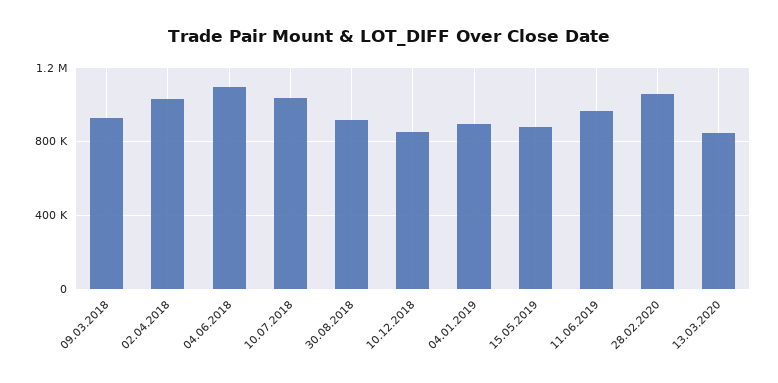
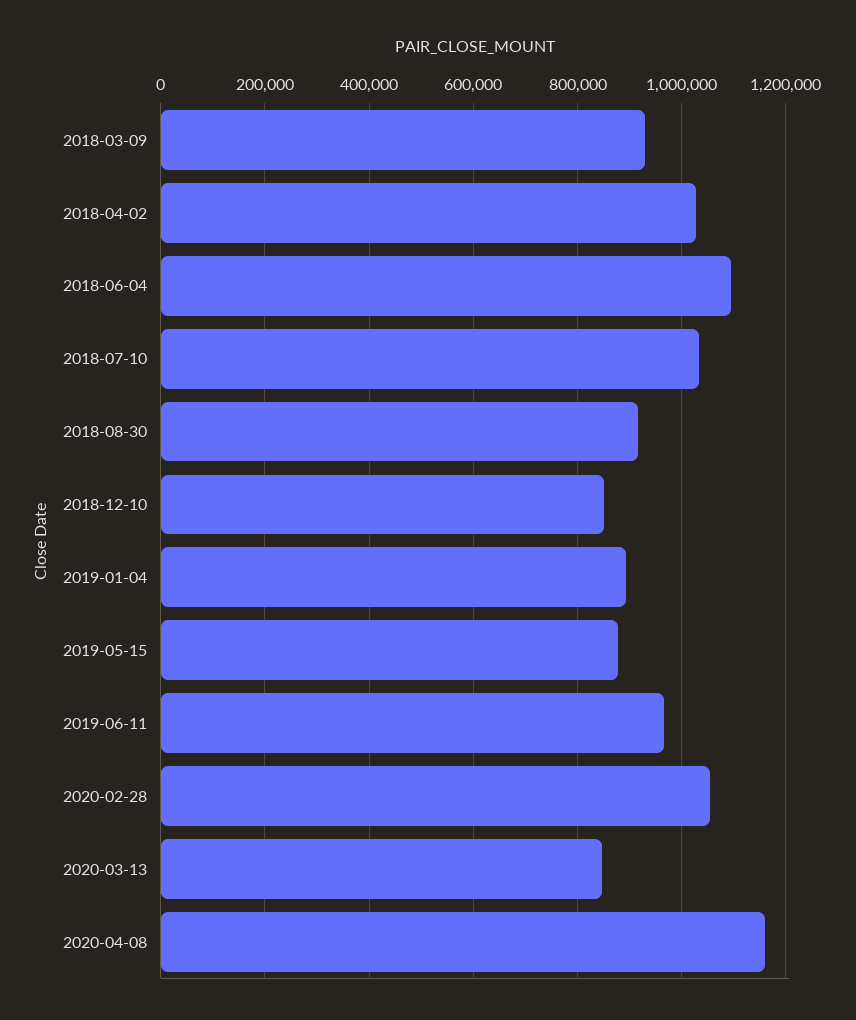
2020-04-08: none -> 1160000

